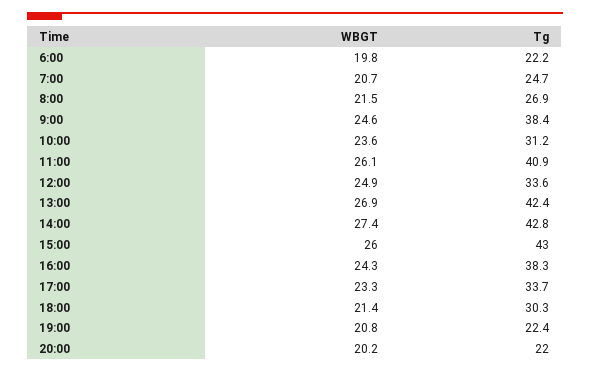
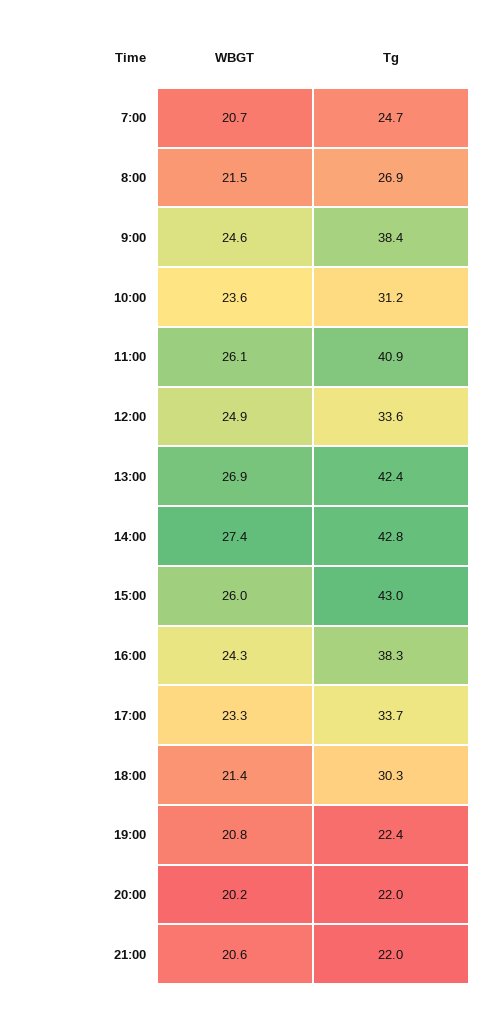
WBGT, 6:00: 19.8 -> none
Tg, 6:00: 22.2 -> none
WBGT, 21:00: none -> 20.6
Tg, 21:00: none -> 22

